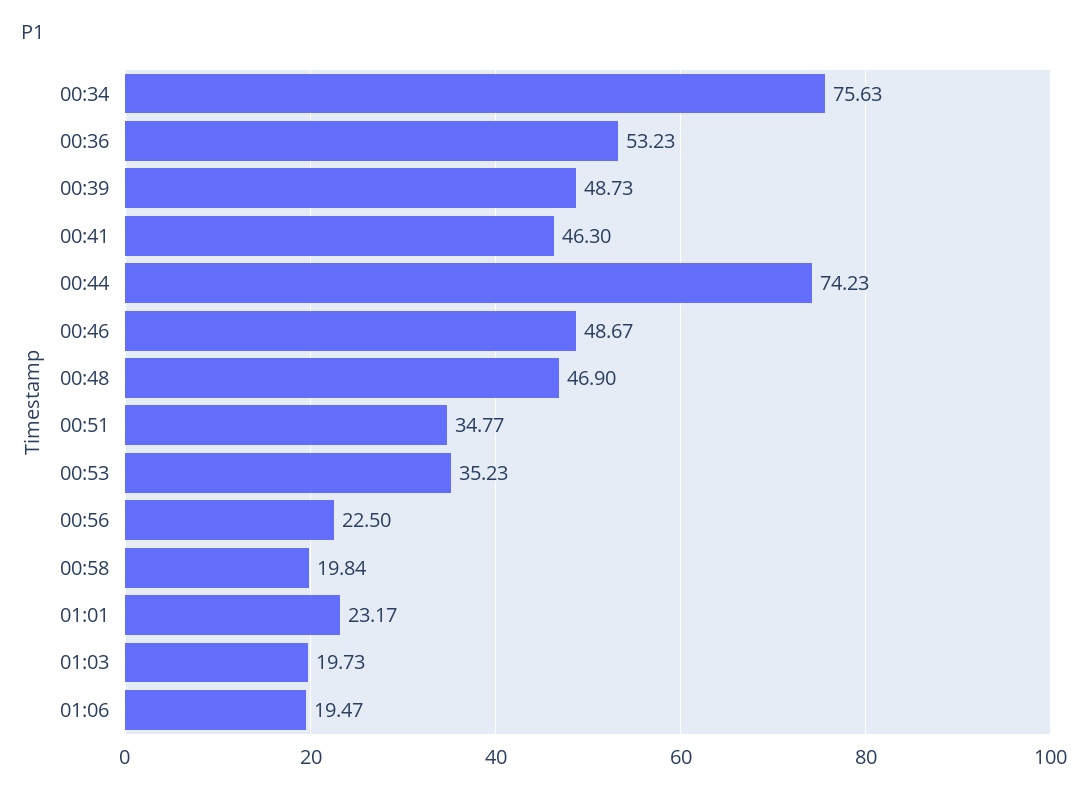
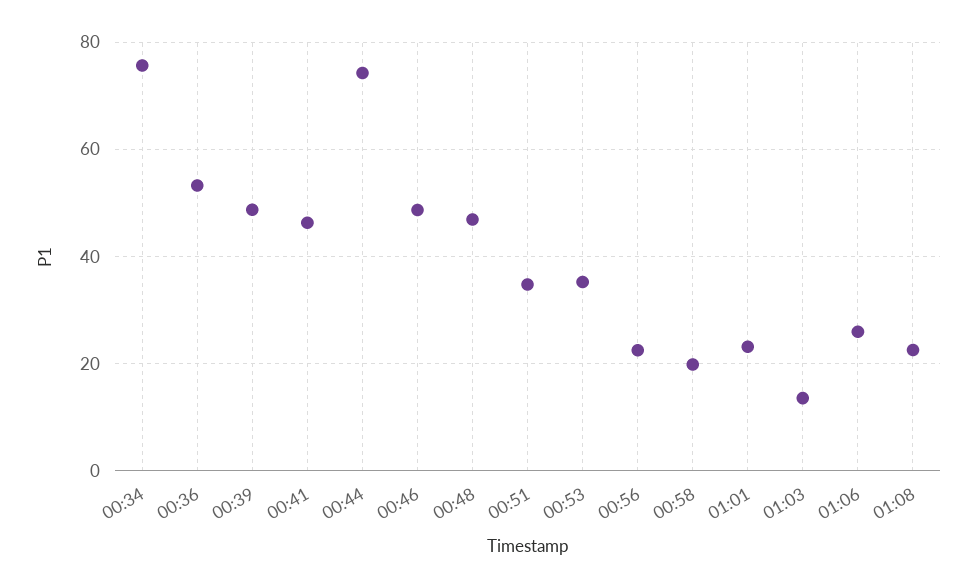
01:03: 19.73 -> 14
01:06: 19.47 -> 26
01:08: none -> 22

